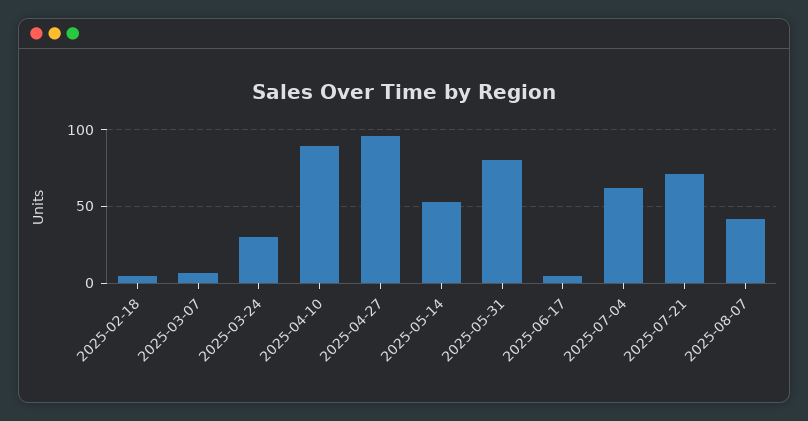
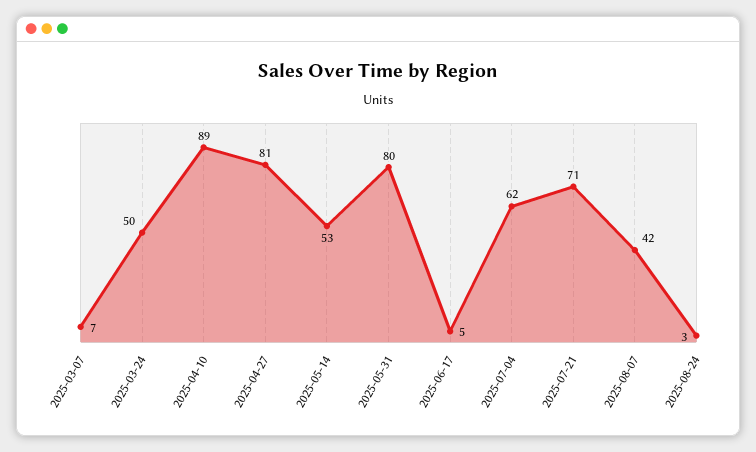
2025-02-18: 5 -> none
2025-03-24: 30 -> 50
2025-04-27: 95 -> 81
2025-08-24: none -> 3

